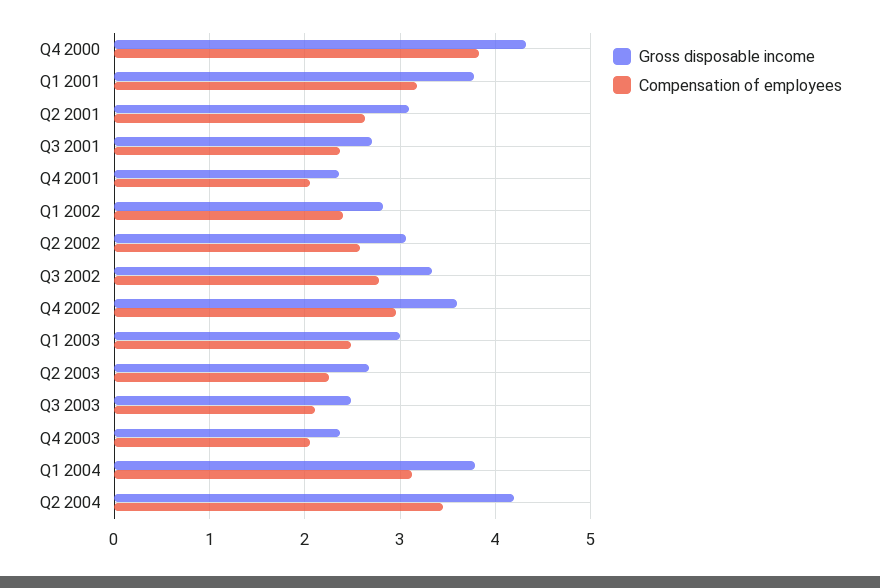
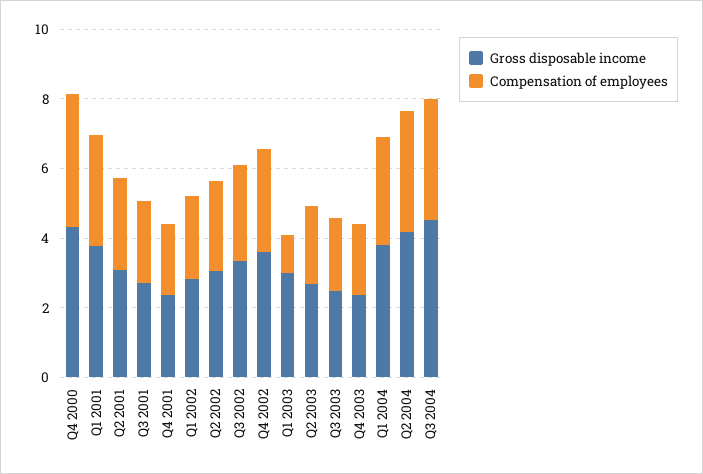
Compensation of employees, Q1 2003: 2.5 -> 1
Gross disposable income, Q3 2004: none -> 4.5
Compensation of employees, Q3 2004: none -> 3.5

